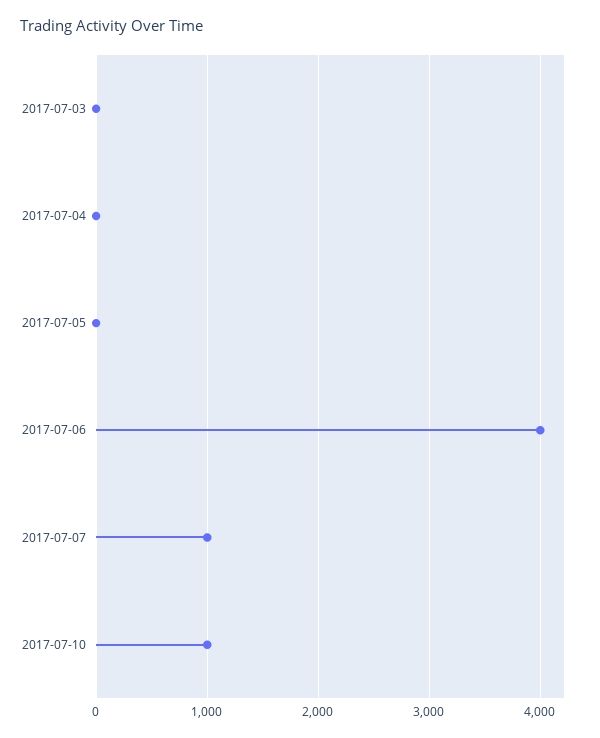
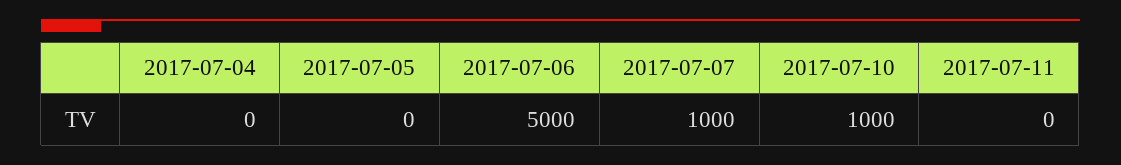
2017-07-03: 0 -> none
2017-07-06: 4000 -> 5000
2017-07-11: none -> 0

